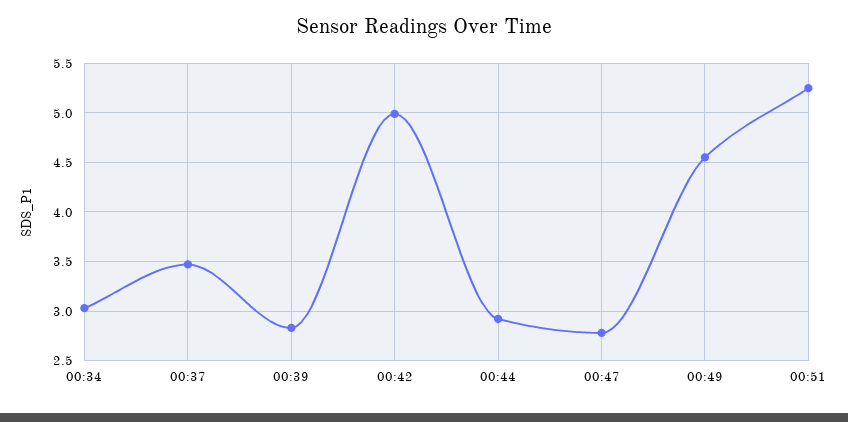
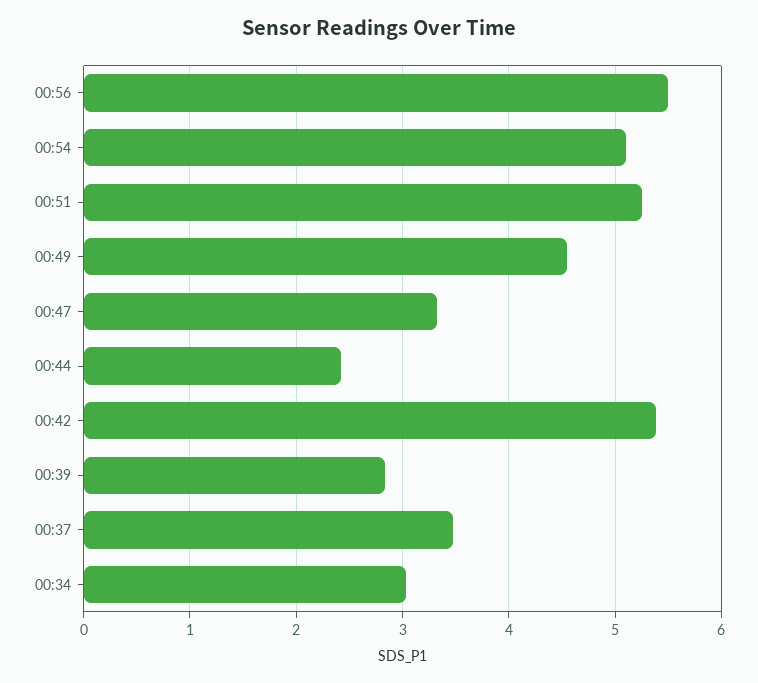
00:42: 5 -> 5.4
00:44: 2.9 -> 2.4
00:47: 2.8 -> 3.3
00:56: none -> 5.5
00:54: none -> 5.1

